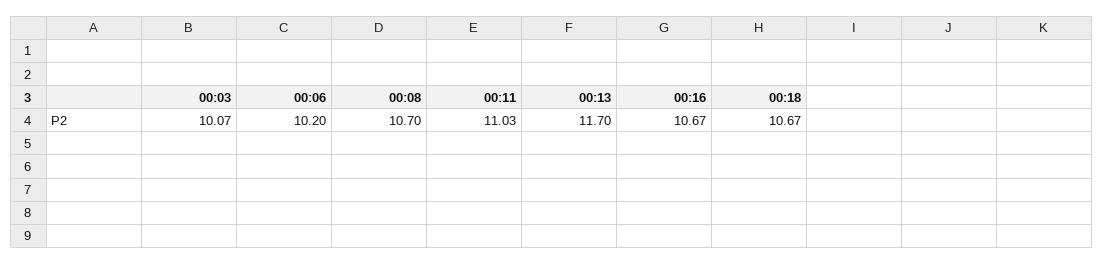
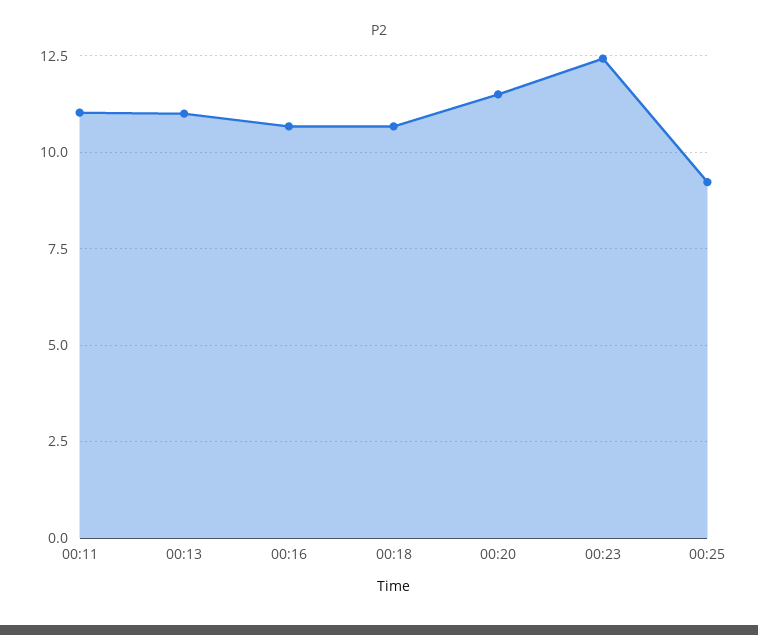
00:03: 10.07 -> none
00:06: 10.2 -> none
00:08: 10.7 -> none
00:13: 11.7 -> 11
00:20: none -> 11.5
00:23: none -> 12.5
00:25: none -> 9.25

